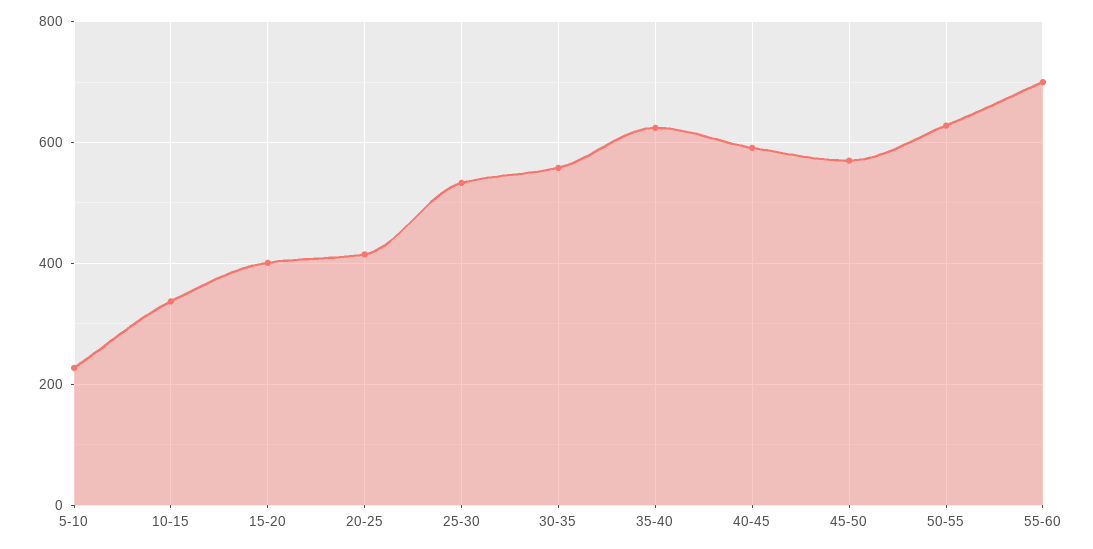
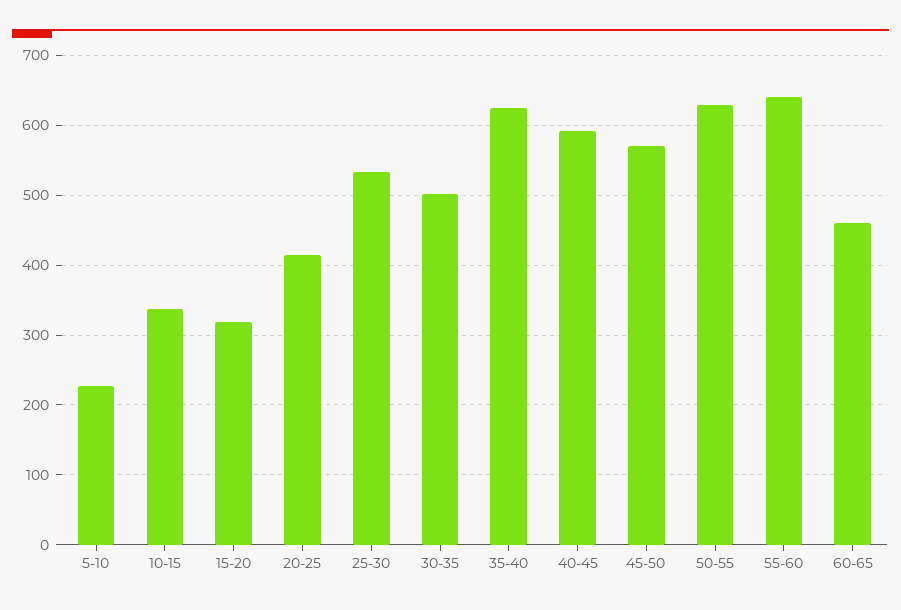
15-20: 400 -> 320
30-35: 560 -> 500
55-60: 700 -> 640
60-65: none -> 460

